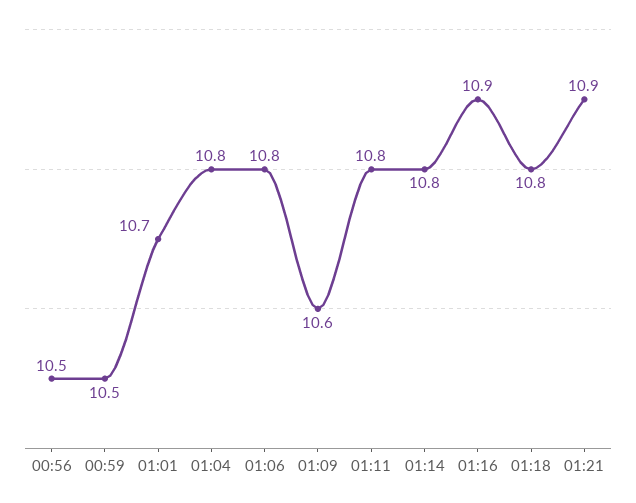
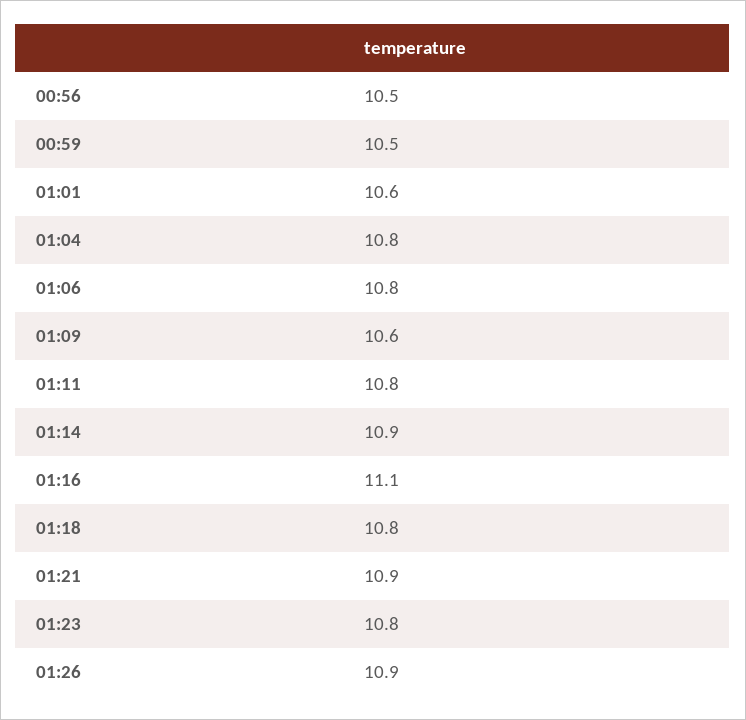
01:01: 10.7 -> 10.6
01:14: 10.8 -> 10.9
01:16: 10.9 -> 11.1
01:23: none -> 10.8
01:26: none -> 10.9

